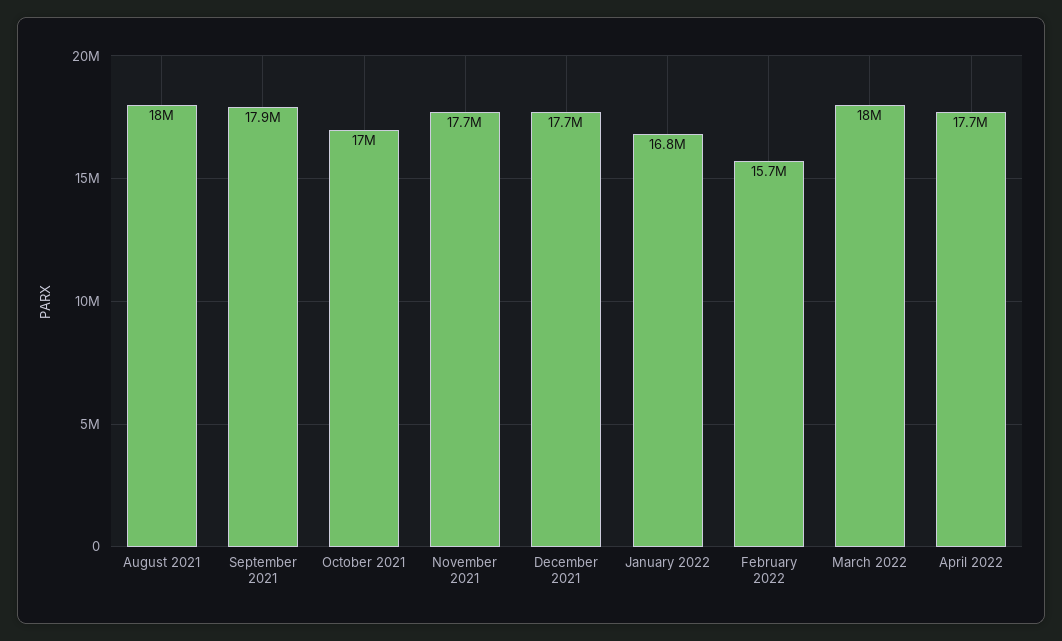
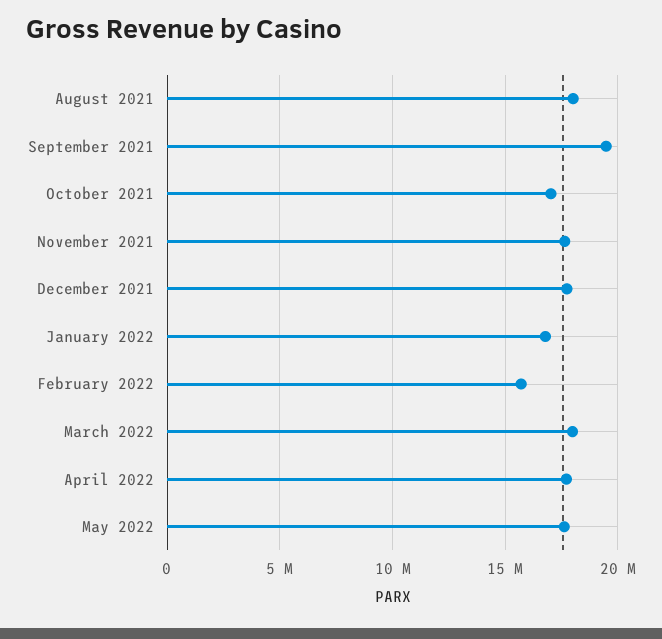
September 2021: 17900000 -> 19500000
May 2022: none -> 17500000

